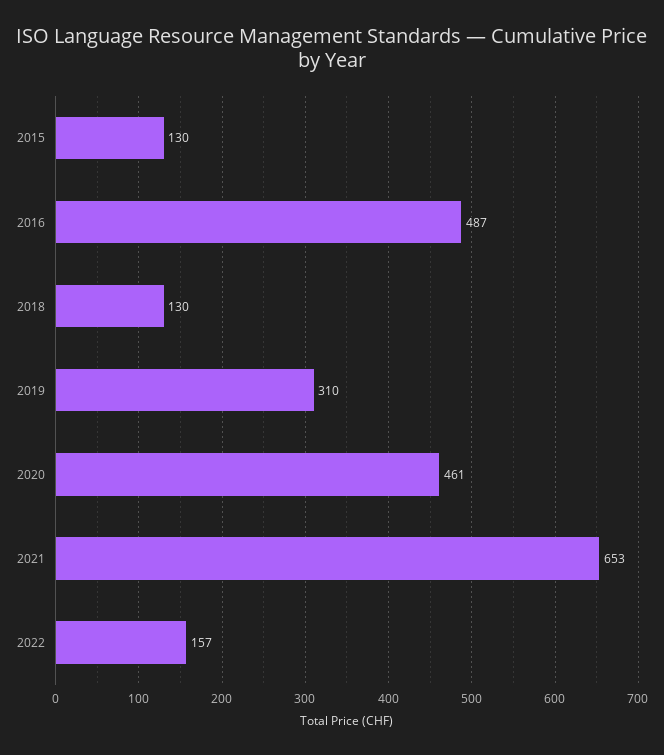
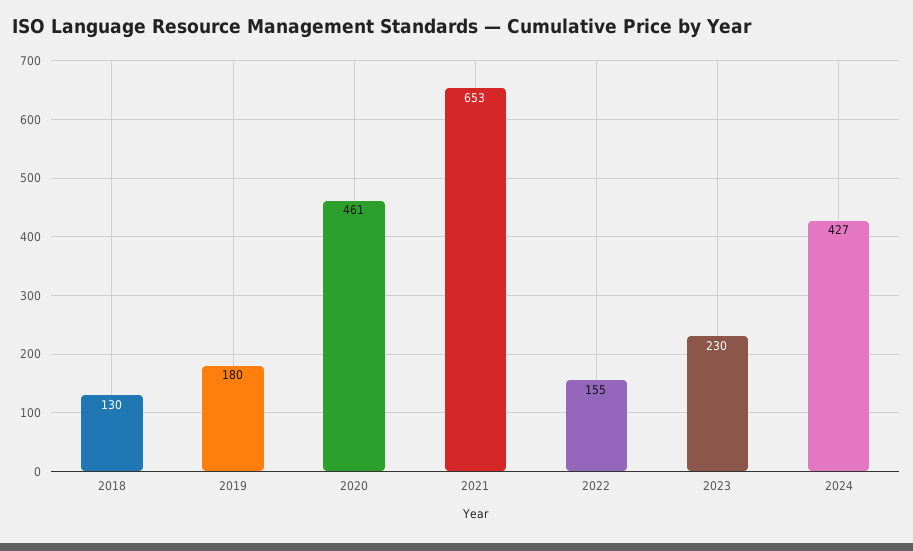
2015: 130 -> none
2016: 487 -> none
2019: 310 -> 180
2022: 157 -> 155
2023: none -> 230
2024: none -> 427

